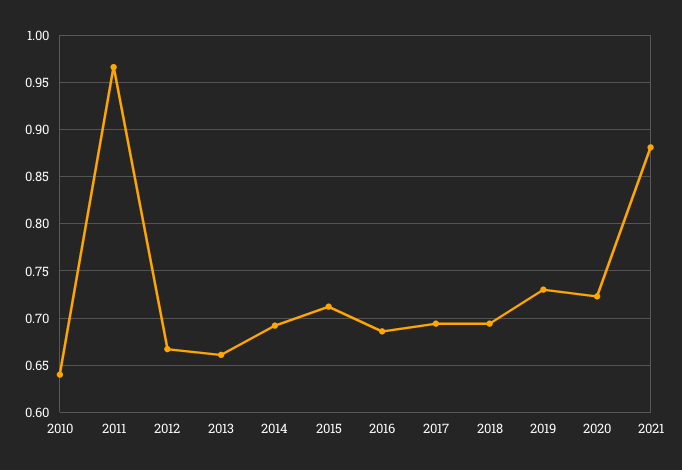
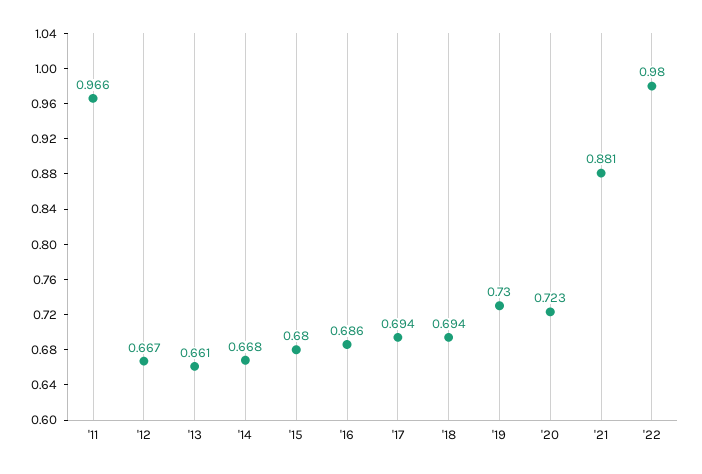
2010: 0.64 -> none
2014: 0.69 -> 0.668
2015: 0.71 -> 0.68
'22: none -> 0.98

